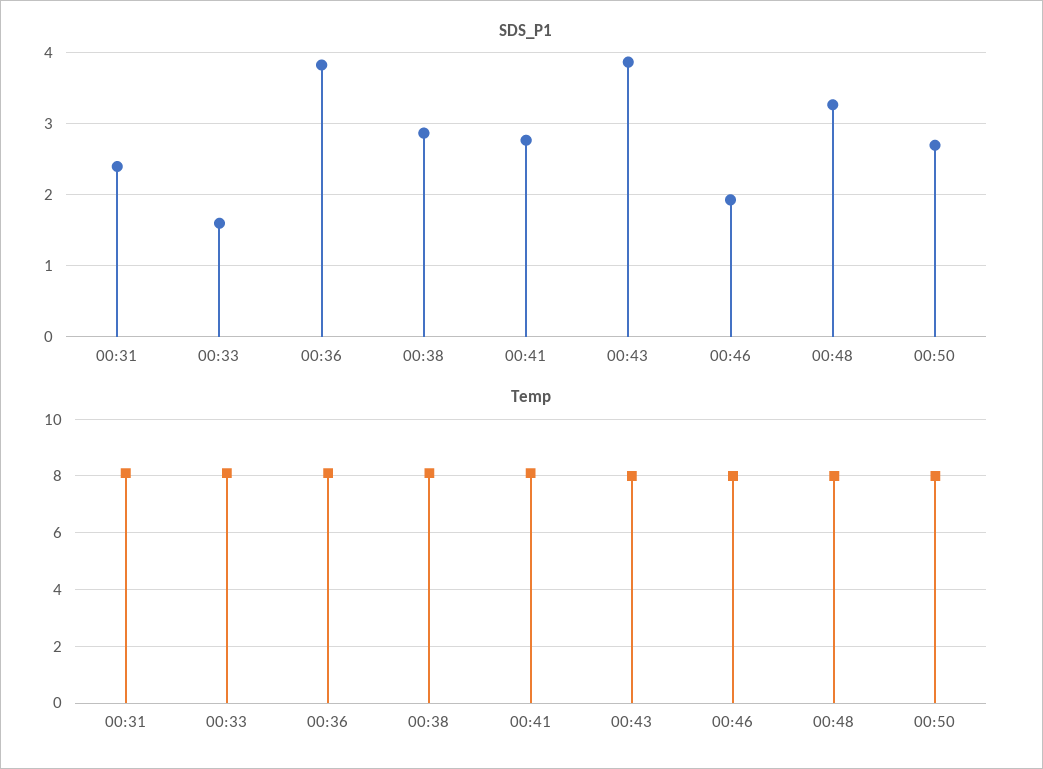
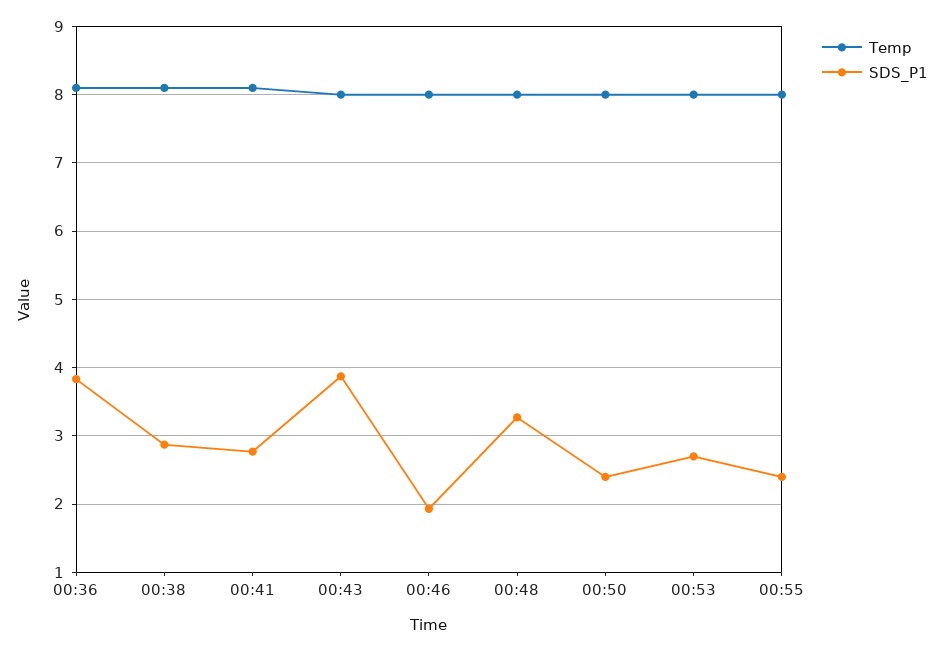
SDS_P1, 00:31: 2.4 -> none
SDS_P1, 00:33: 1.6 -> none
SDS_P1, 00:50: 2.7 -> 2.4
Temp, 00:31: 8 -> none
Temp, 00:33: 8 -> none
Temp, 00:53: none -> 8
SDS_P1, 00:53: none -> 2.7
Temp, 00:55: none -> 8
SDS_P1, 00:55: none -> 2.4

